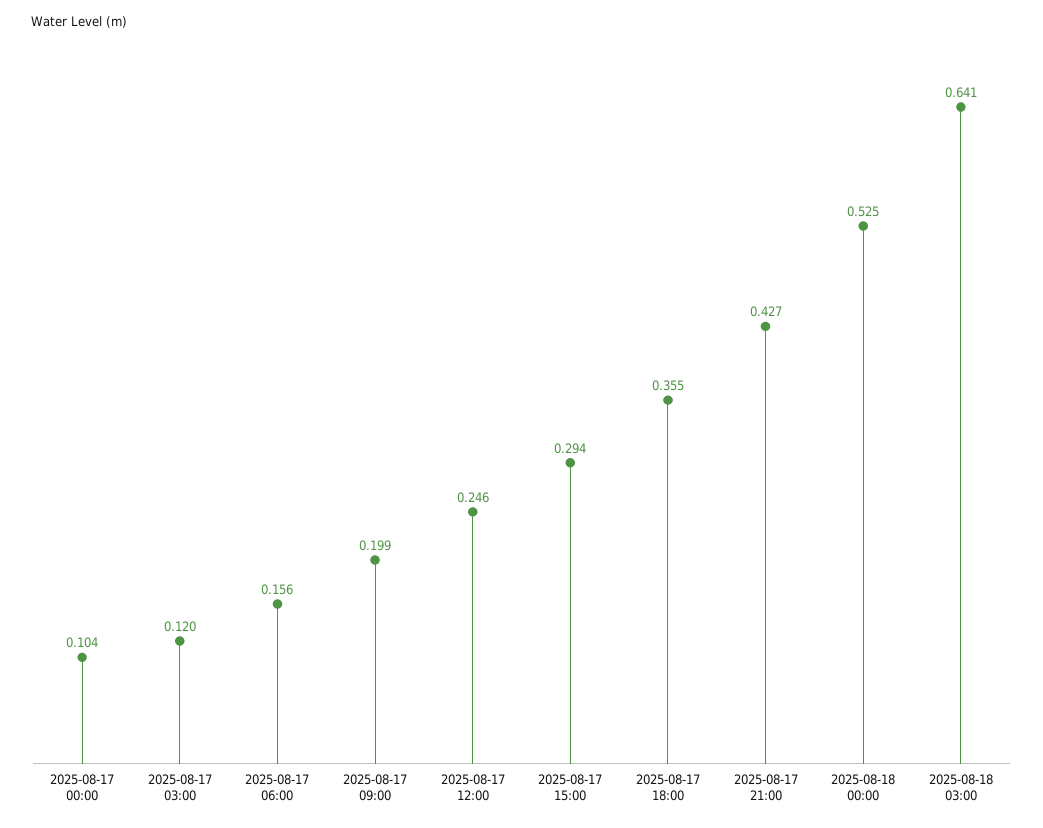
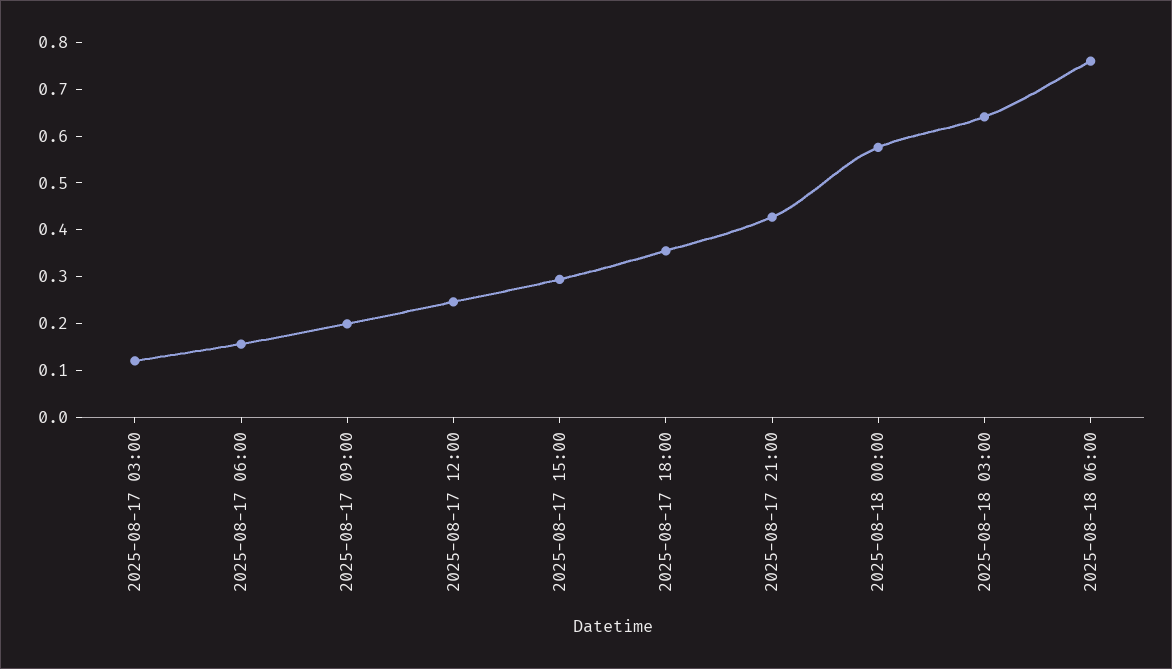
2025-08-17 00:00: 0.104 -> none
2025-08-18 00:00: 0.525 -> 0.58
2025-08-18 06:00: none -> 0.76

